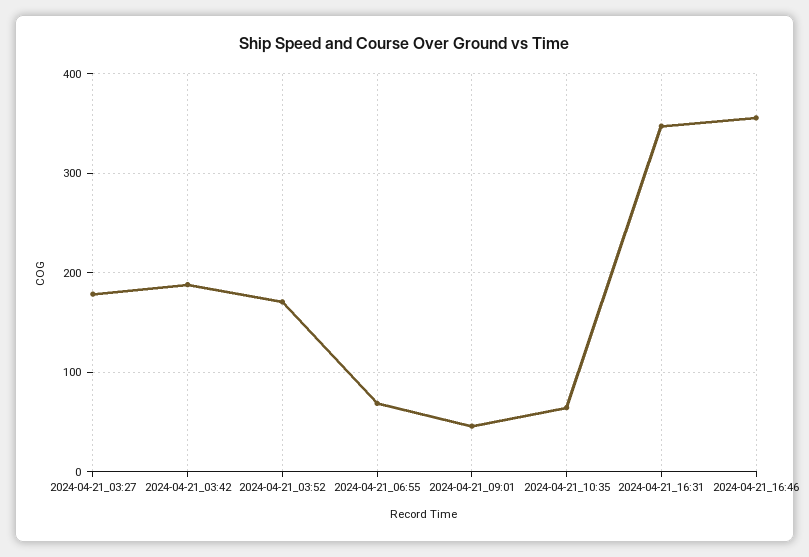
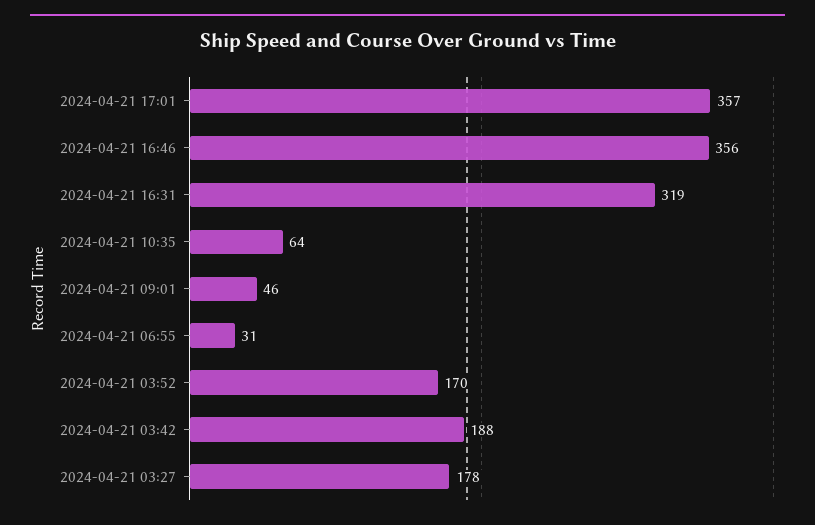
2024-04-21_06:55: 70 -> 31
2024-04-21_16:31: 350 -> 319
2024-04-21 17:01: none -> 357

